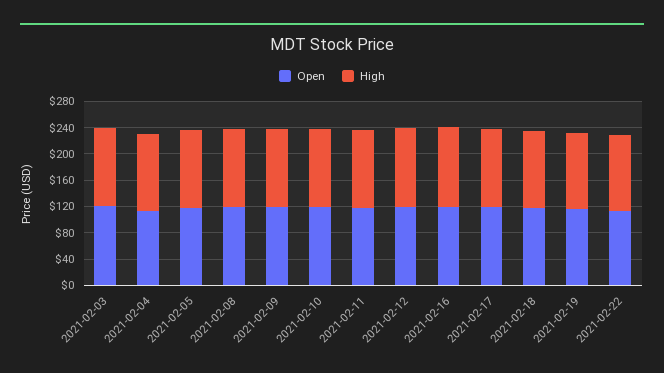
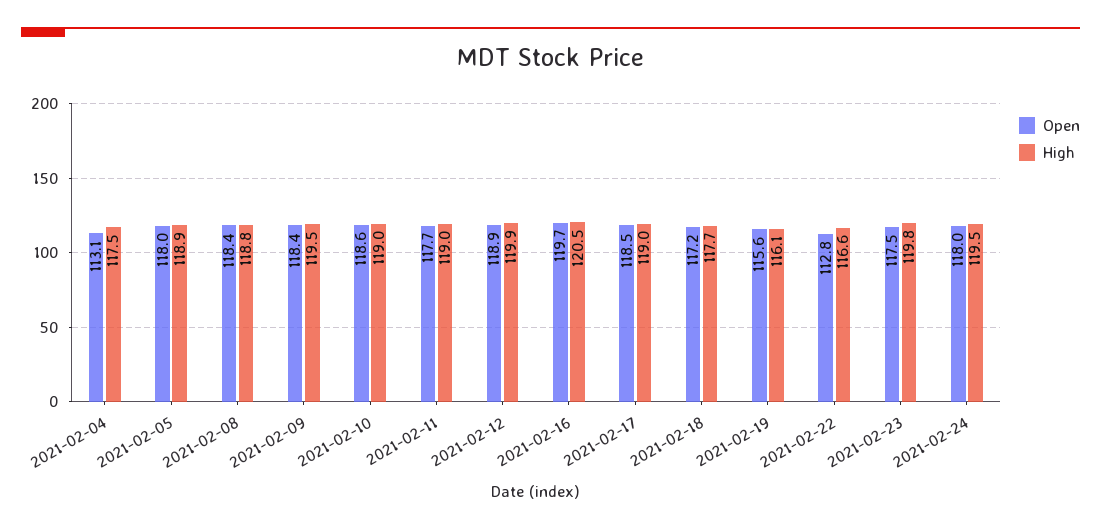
Open, 2021-02-03: 120 -> none
High, 2021-02-03: 120 -> none
Open, 2021-02-23: none -> 117.5
High, 2021-02-23: none -> 119.8
Open, 2021-02-24: none -> 118
High, 2021-02-24: none -> 119.5

